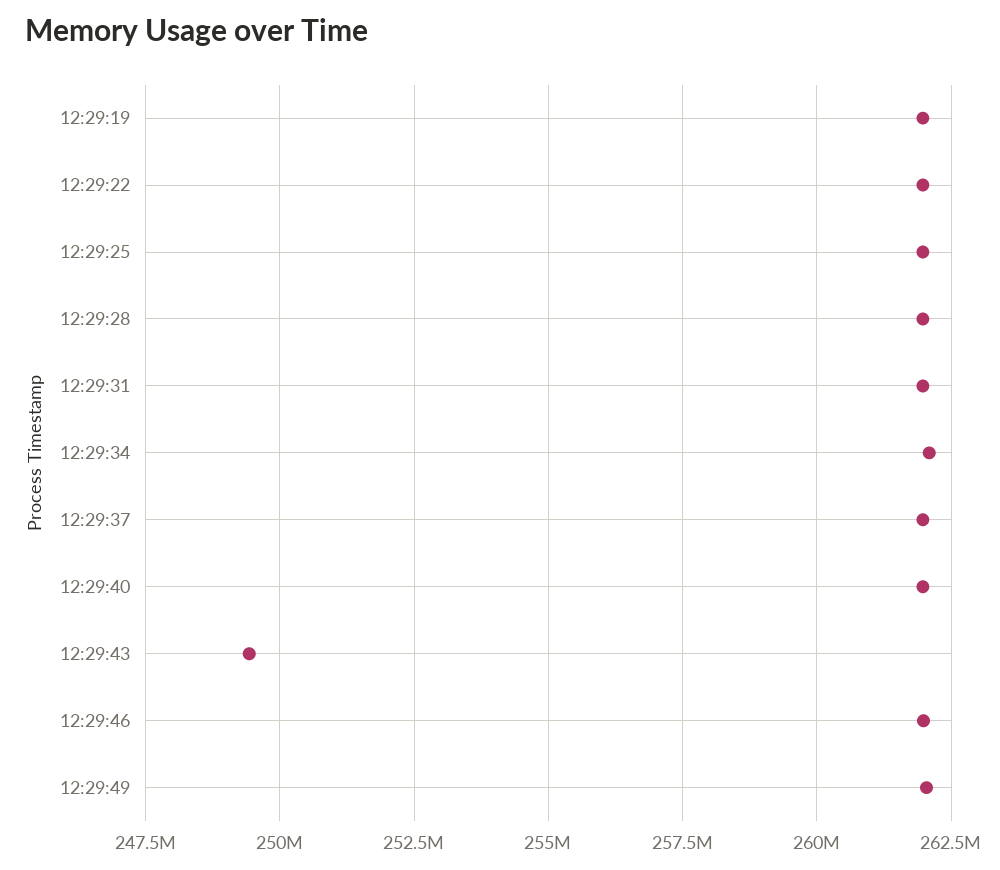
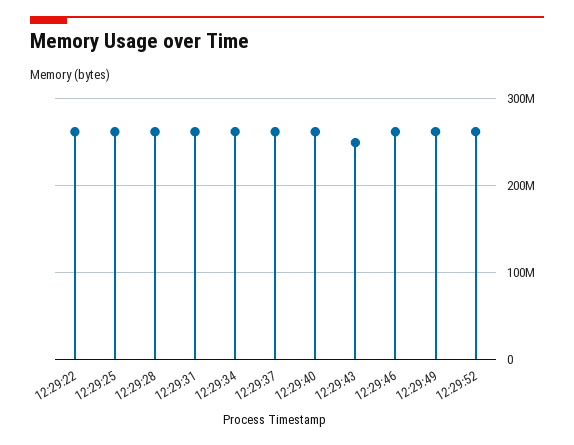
12:29:19: 262000000 -> none
12:29:52: none -> 260000000

